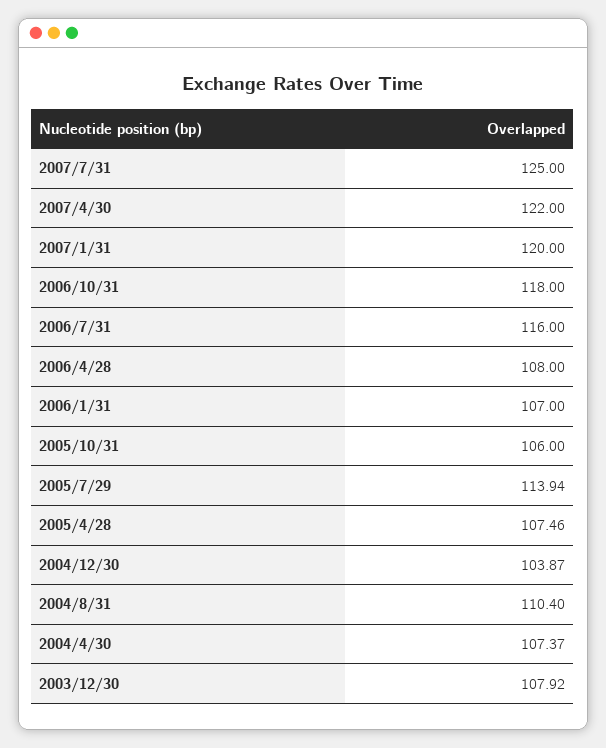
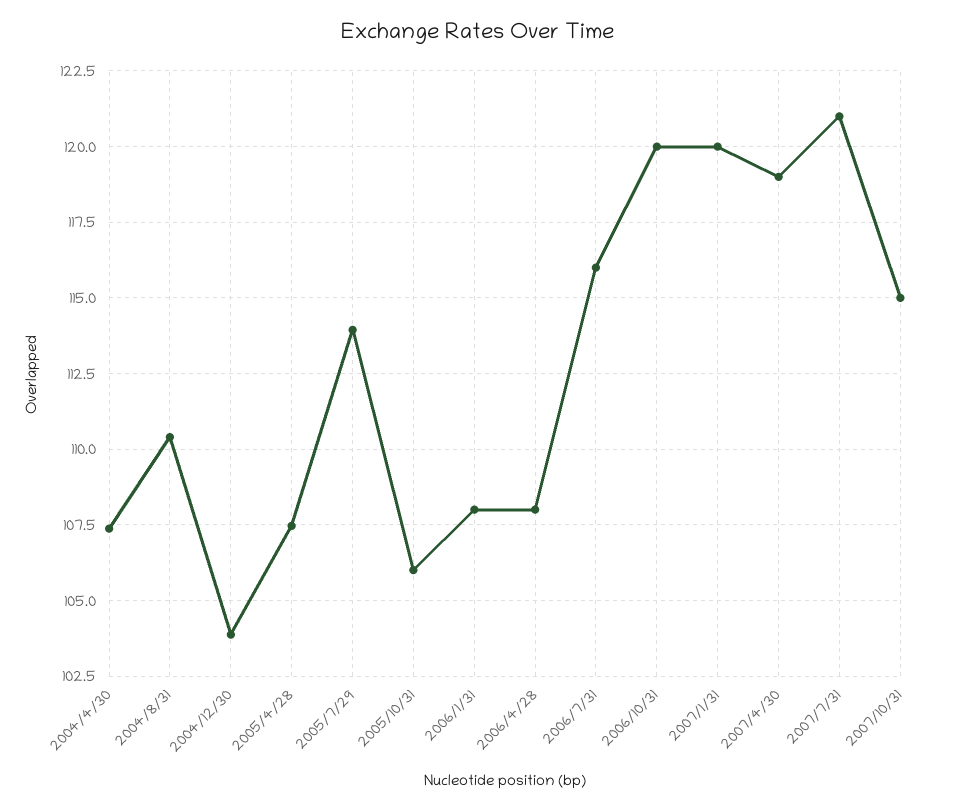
2007/7/31: 125 -> 121
2007/4/30: 122 -> 119
2006/10/31: 118 -> 120
2006/1/31: 107 -> 108
2003/12/30: 107.92 -> none
2007/10/31: none -> 115

